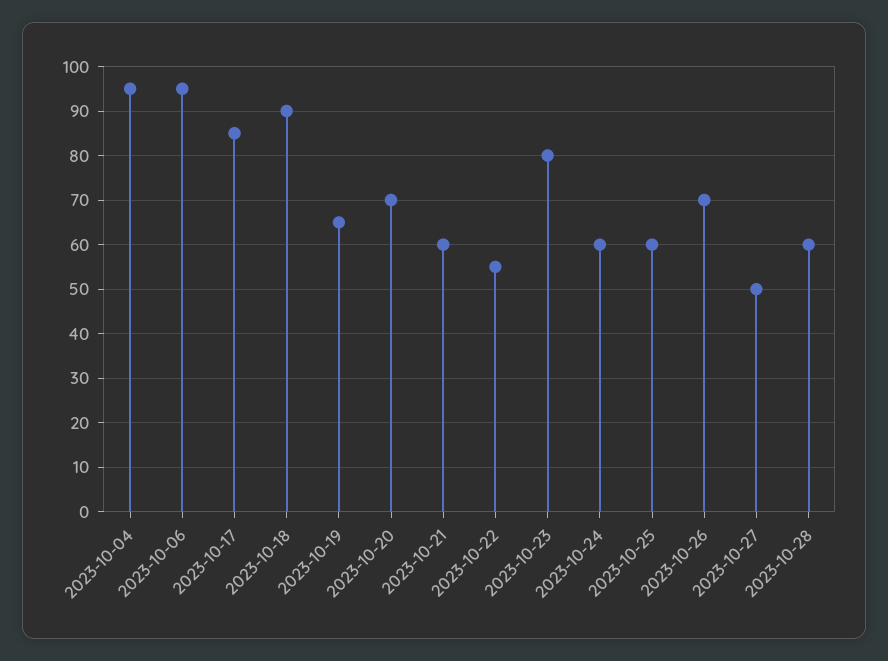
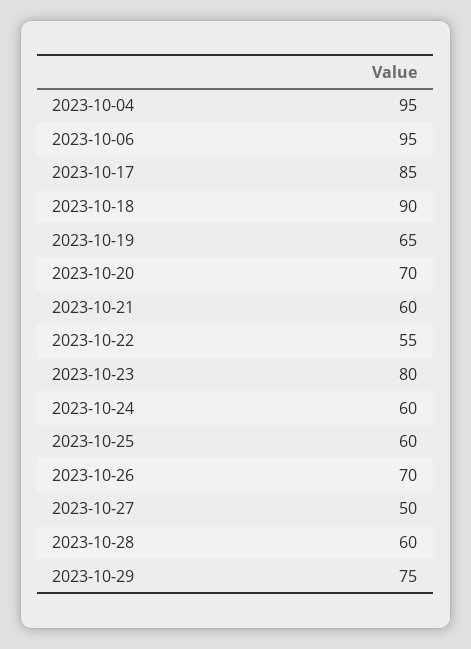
2023-10-29: none -> 75

